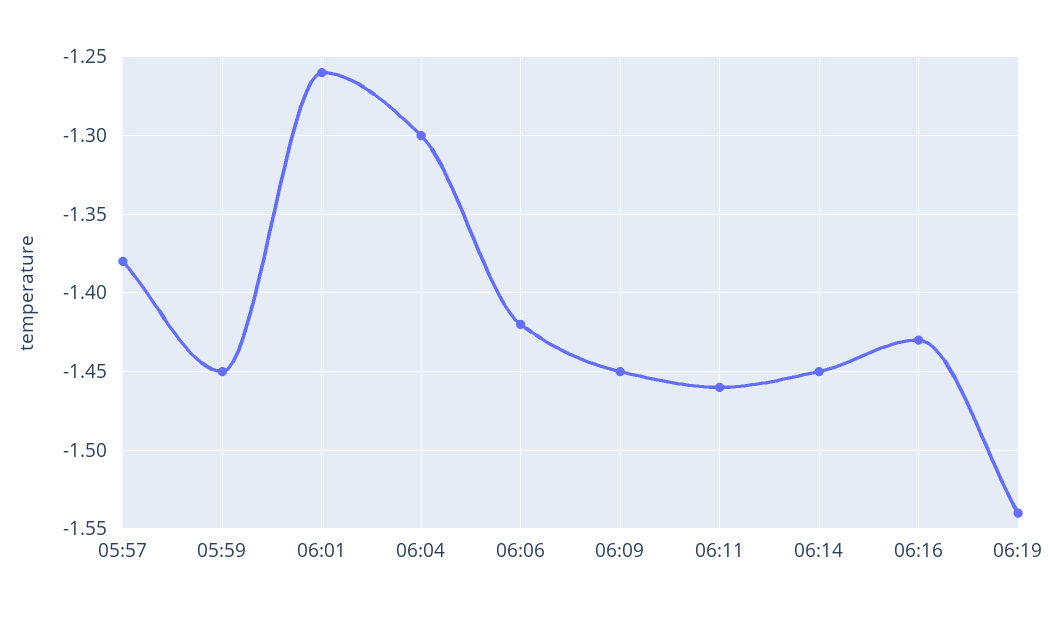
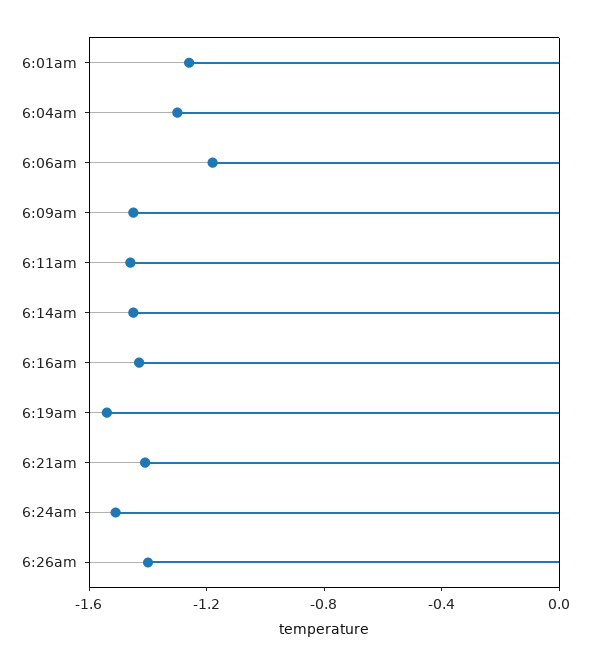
05:57: -1.38 -> none
05:59: -1.45 -> none
06:06: -1.42 -> -1.2
6:21am: none -> -1.4
6:24am: none -> -1.5
6:26am: none -> -1.4

